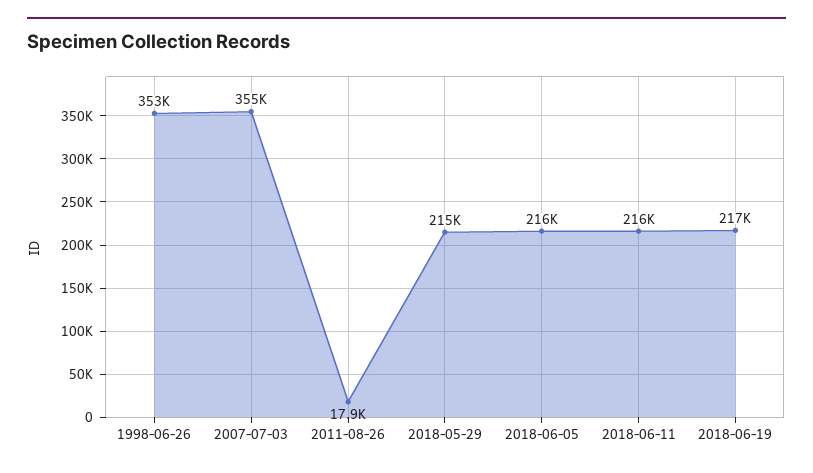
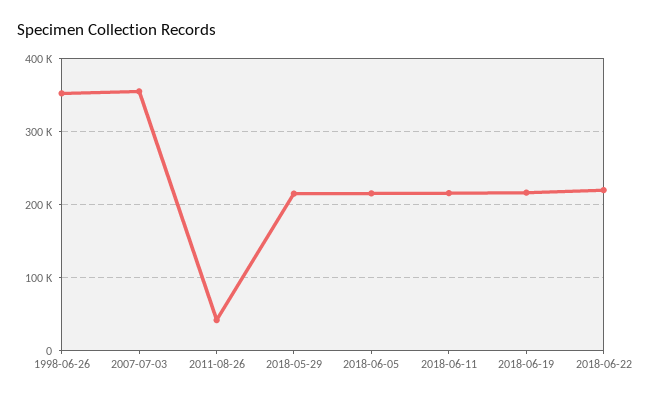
2011-08-26: 17900 -> 40000
2018-06-22: none -> 220000

